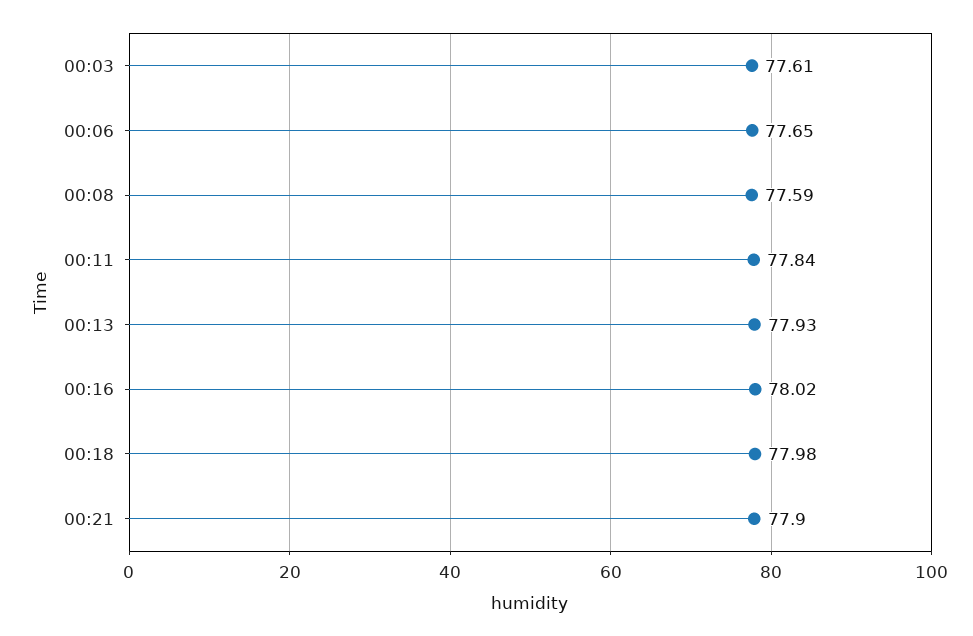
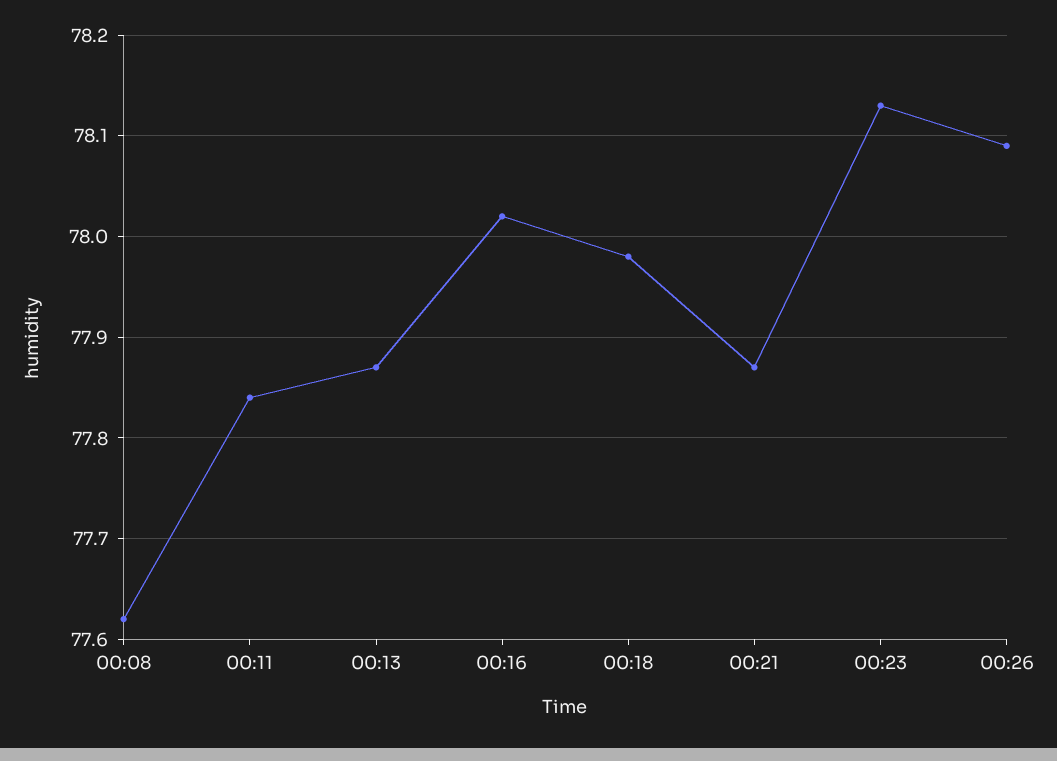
00:03: 77.61 -> none
00:06: 77.65 -> none
00:08: 77.59 -> 77.62
00:13: 77.93 -> 77.87
00:21: 77.9 -> 77.87
00:23: none -> 78.13
00:26: none -> 78.09

